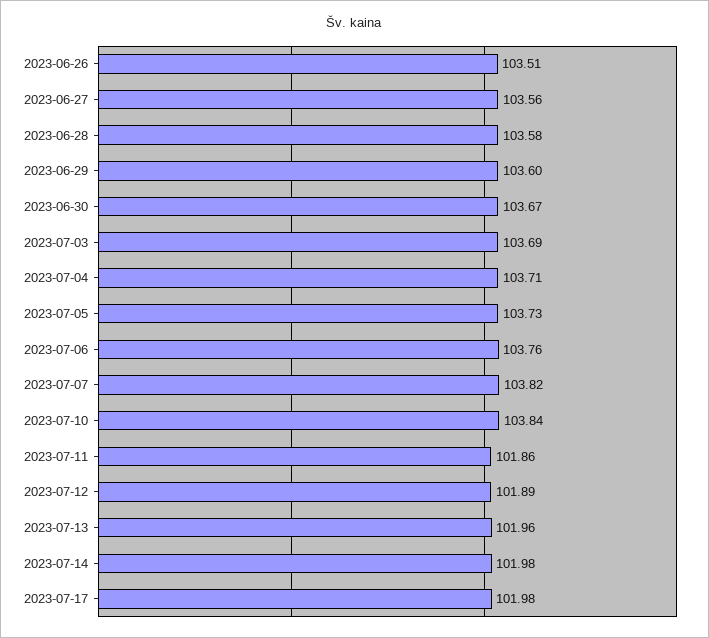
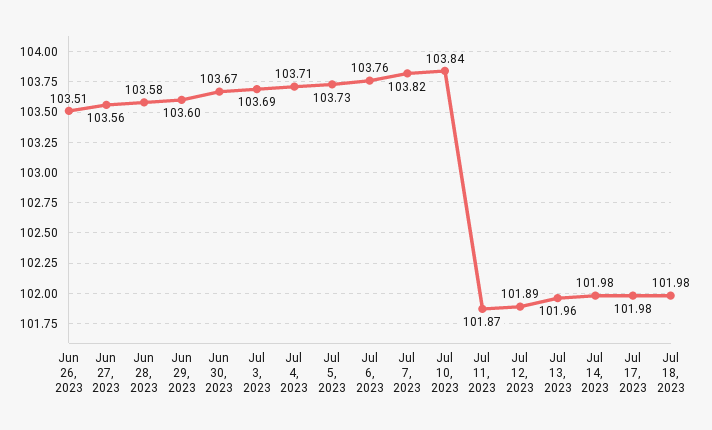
2023-07-11: 101.86 -> 101.87
Jul 18, 2023: none -> 101.98

